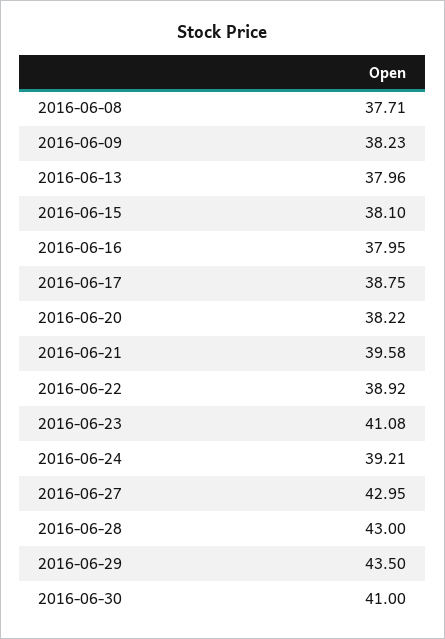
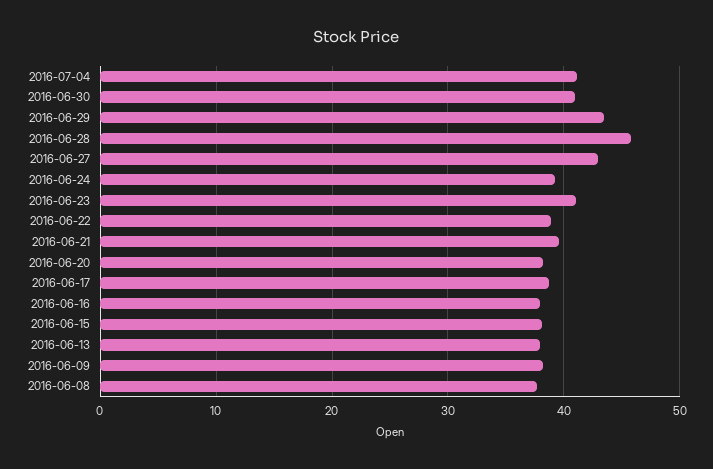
2016-06-28: 43 -> 46
2016-07-04: none -> 41

